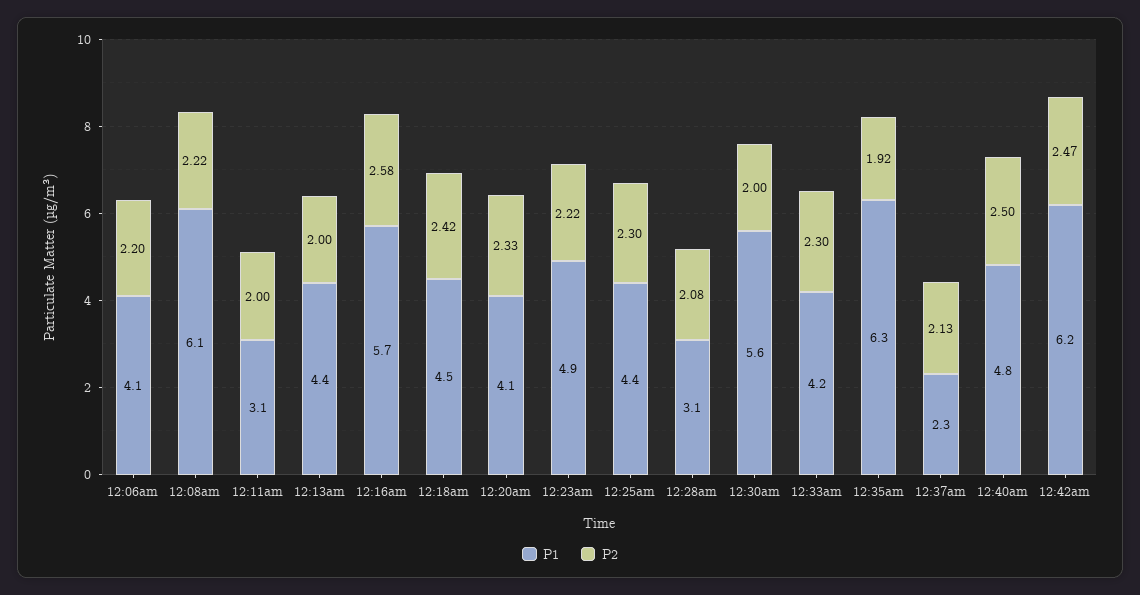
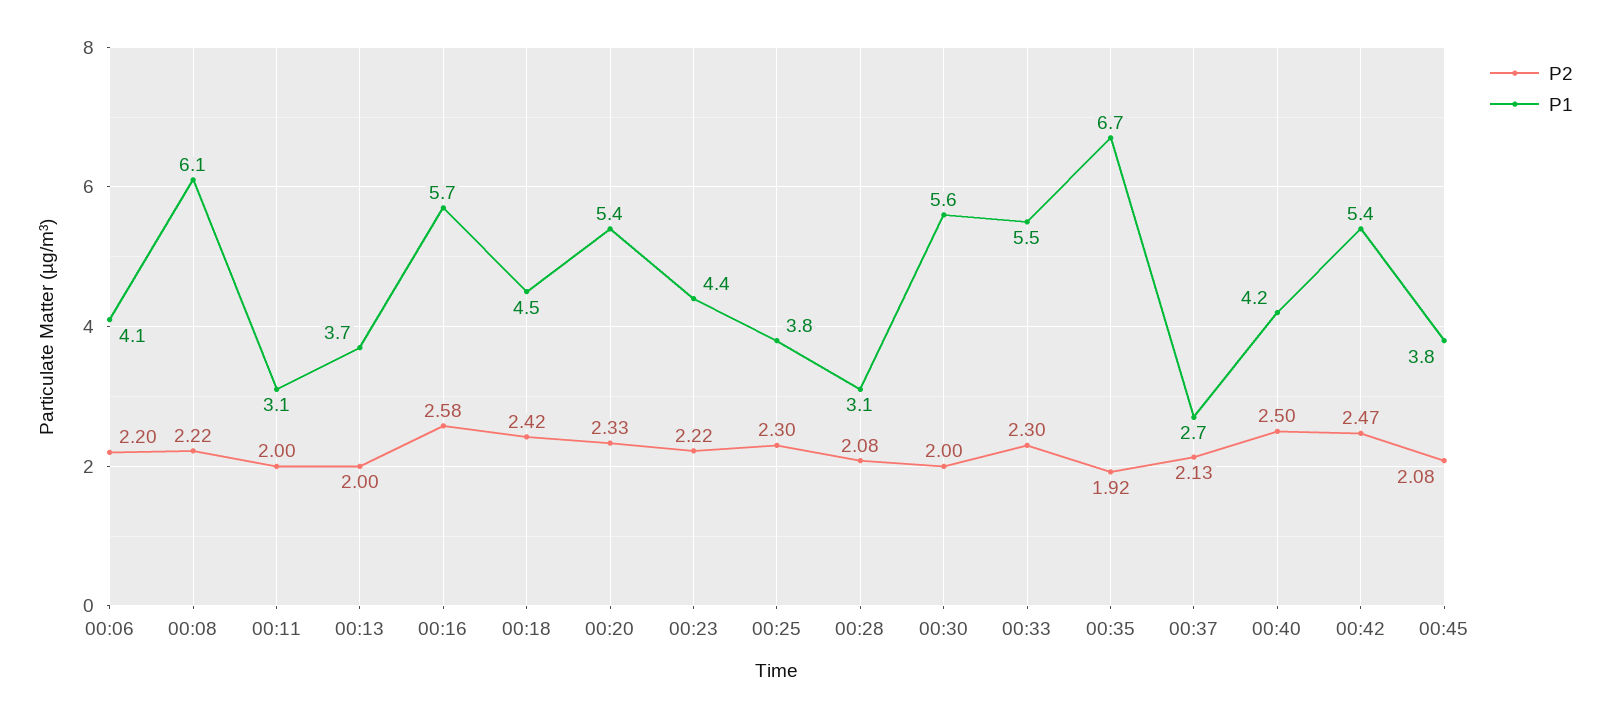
P1, 12:13am: 4.4 -> 3.7
P1, 12:20am: 4.1 -> 5.4
P1, 12:23am: 4.9 -> 4.4
P1, 12:25am: 4.4 -> 3.8
P1, 12:33am: 4.2 -> 5.5
P1, 12:35am: 6.3 -> 6.7
P1, 12:37am: 2.3 -> 2.7
P1, 12:40am: 4.8 -> 4.2
P1, 12:42am: 6.2 -> 5.4
P2, 00:45: none -> 2.08
P1, 00:45: none -> 3.8

